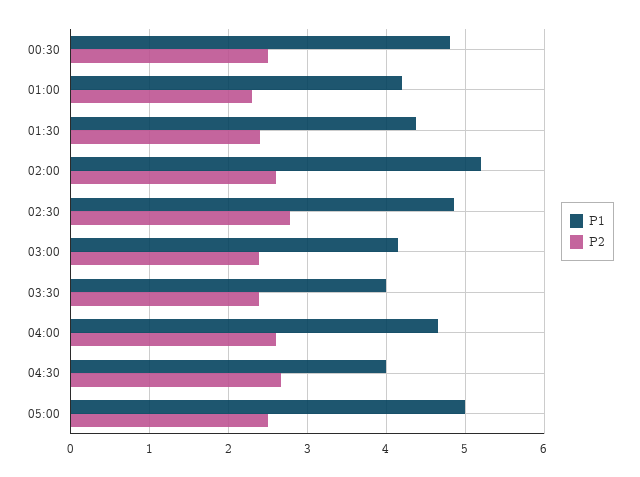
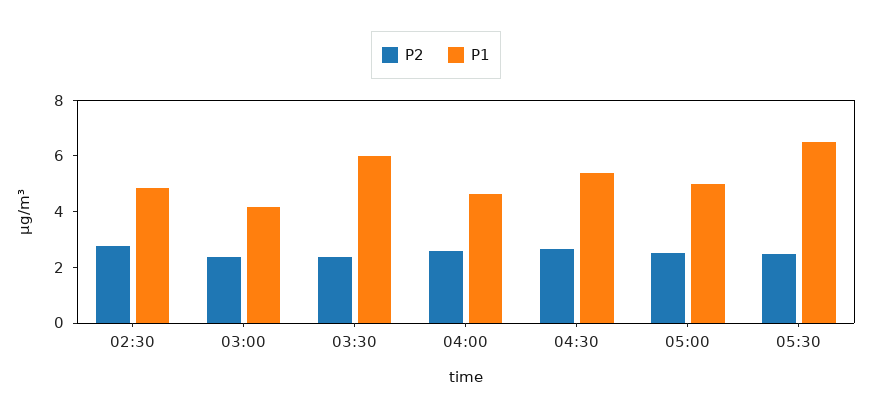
P1, 00:30: 4.8 -> none
P2, 00:30: 2.5 -> none
P1, 01:00: 4.2 -> none
P2, 01:00: 2.3 -> none
P1, 01:30: 4.4 -> none
P2, 01:30: 2.4 -> none
P1, 02:00: 5.2 -> none
P2, 02:00: 2.6 -> none
P1, 03:30: 4 -> 6
P1, 04:30: 4 -> 5.5
P2, 05:30: none -> 2.5
P1, 05:30: none -> 6.5

